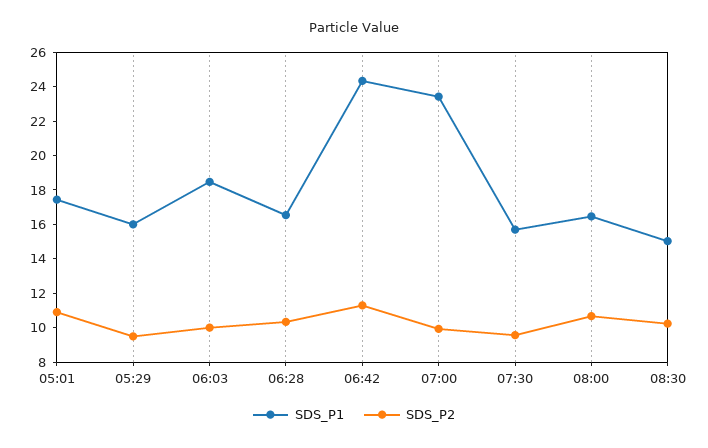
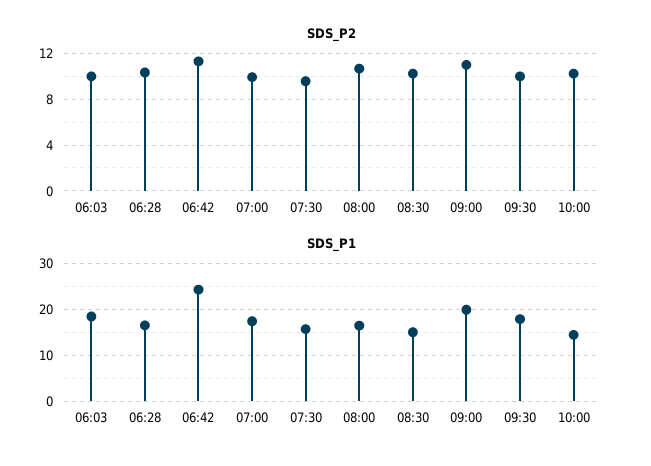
SDS_P1, 05:01: 17.5 -> none
SDS_P2, 05:01: 11 -> none
SDS_P1, 05:29: 16 -> none
SDS_P2, 05:29: 9.5 -> none
SDS_P1, 07:00: 23.5 -> 18
SDS_P2, 09:00: none -> 11
SDS_P2, 09:30: none -> 10
SDS_P2, 10:00: none -> 10
SDS_P1, 09:00: none -> 20
SDS_P1, 09:30: none -> 18
SDS_P1, 10:00: none -> 14

